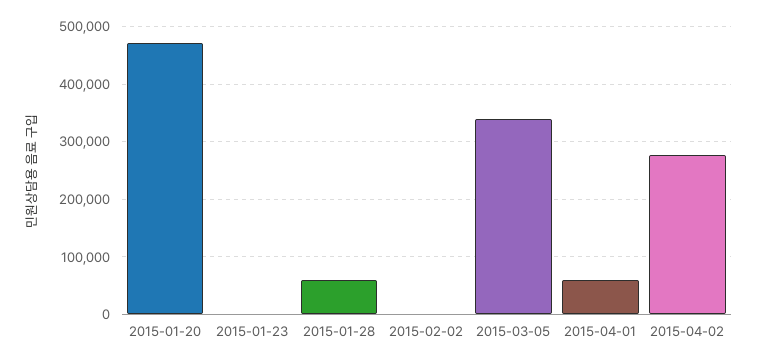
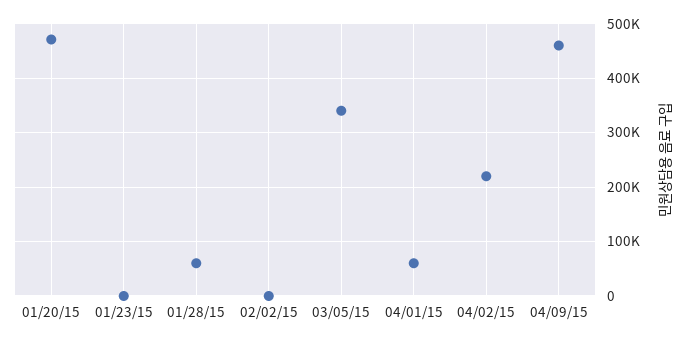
2015-04-02: 280000 -> 220000
04/09/15: none -> 460000

